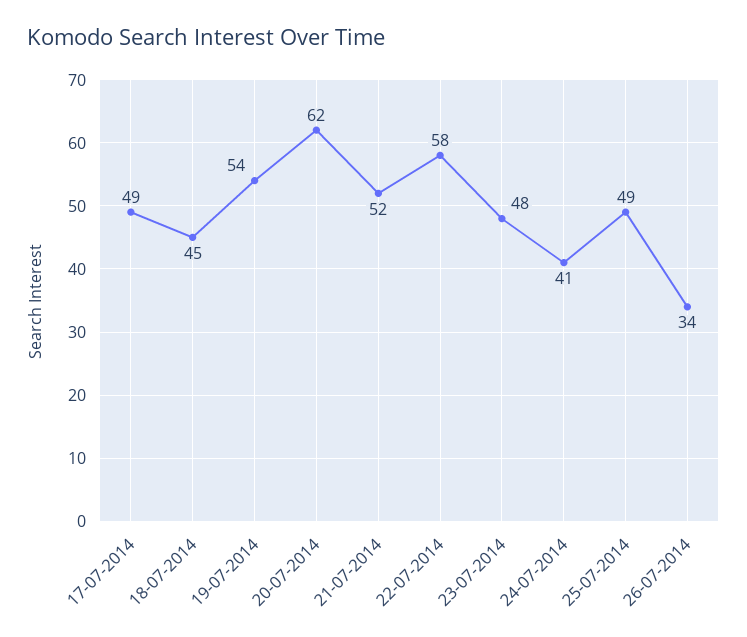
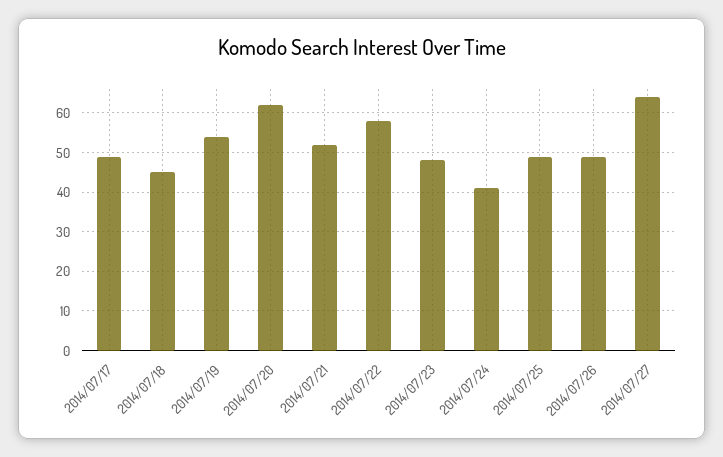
26-07-2014: 34 -> 50
2014/07/27: none -> 65

